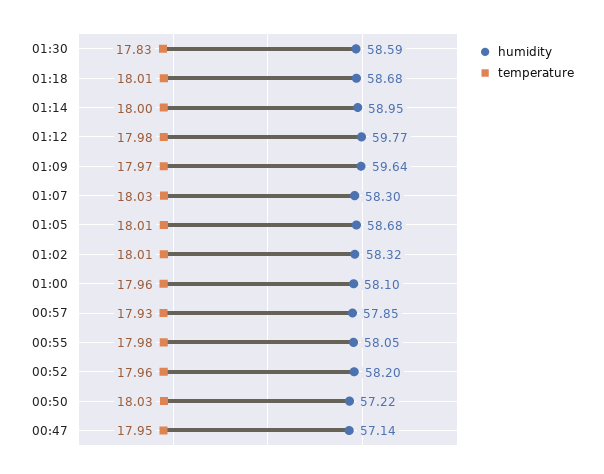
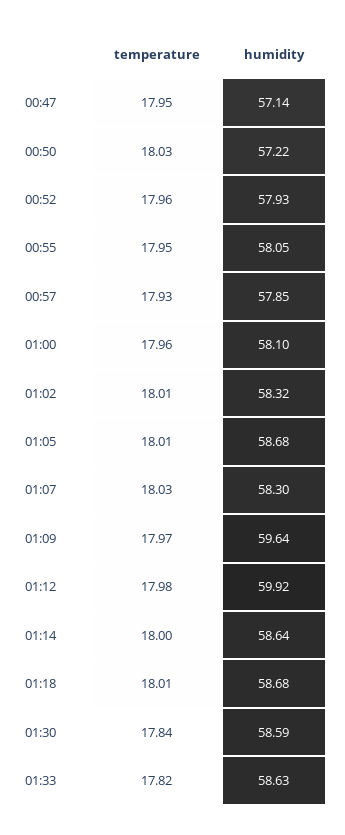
temperature, 01:30: 17.83 -> 17.84
humidity, 01:14: 58.95 -> 58.64
humidity, 01:12: 59.77 -> 59.92
temperature, 00:55: 17.98 -> 17.95
humidity, 00:52: 58.2 -> 57.93
temperature, 01:33: none -> 17.82
humidity, 01:33: none -> 58.63

